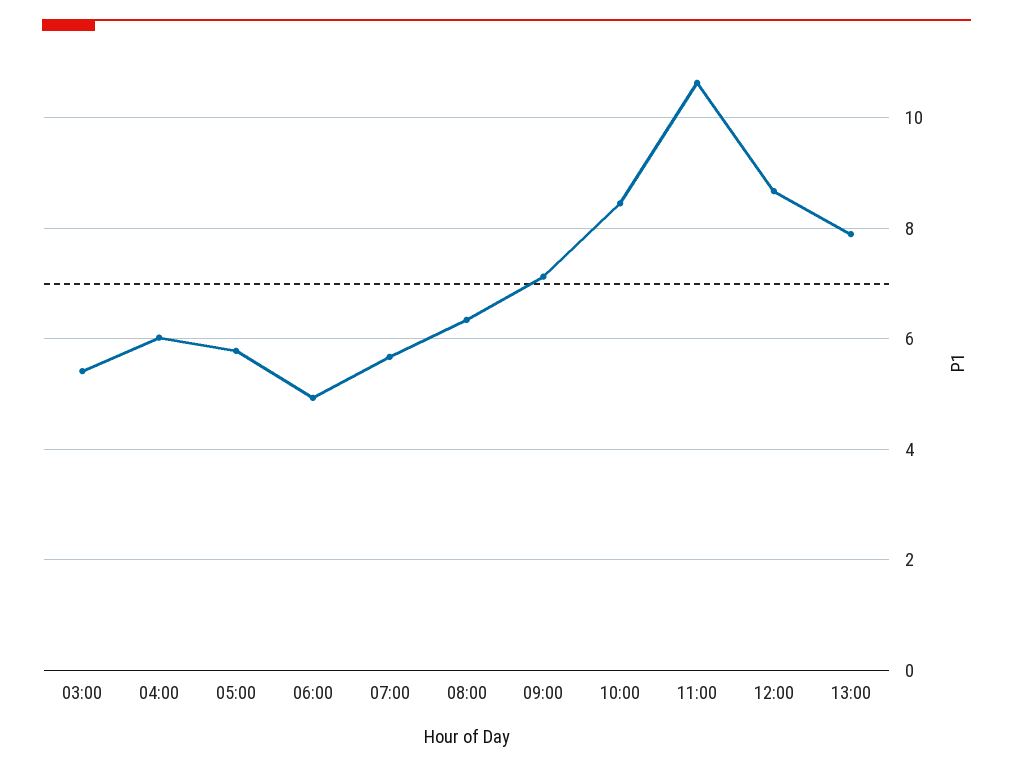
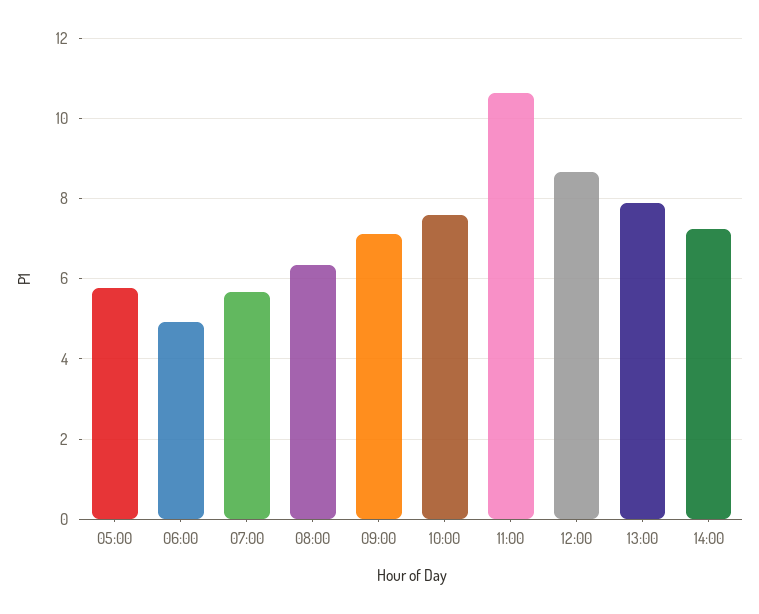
03:00: 5.4 -> none
04:00: 6 -> none
10:00: 8.4 -> 7.6
14:00: none -> 7.2

